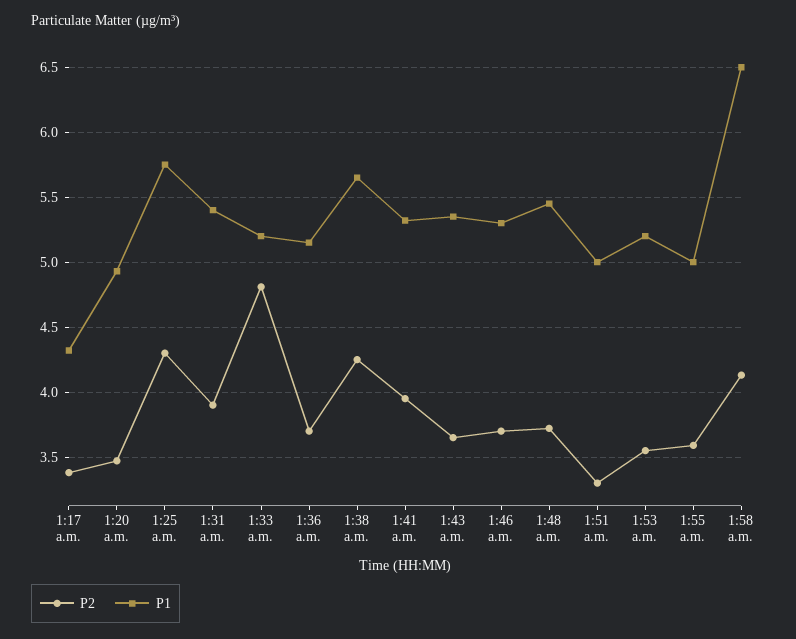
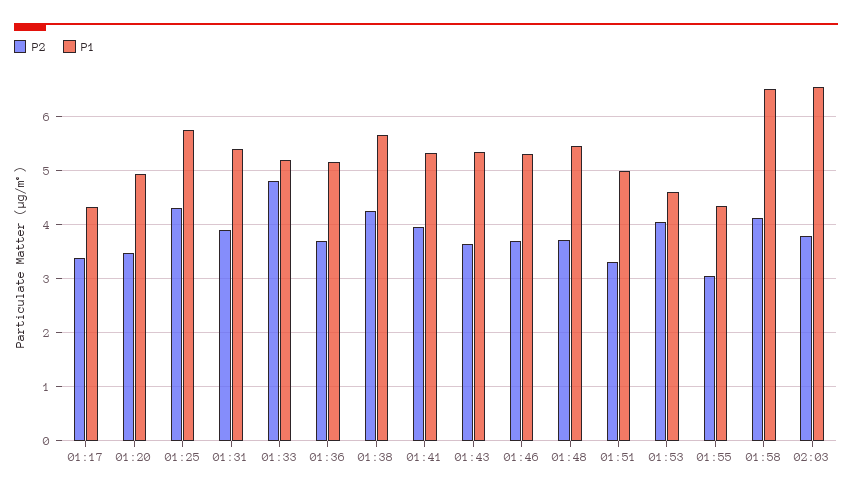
P2, 1:53 a.m.: 3.55 -> 4
P1, 1:53 a.m.: 5.2 -> 4.6
P2, 1:55 a.m.: 3.6 -> 3
P1, 1:55 a.m.: 5 -> 4.4
P2, 02:03: none -> 3.8
P1, 02:03: none -> 6.6

